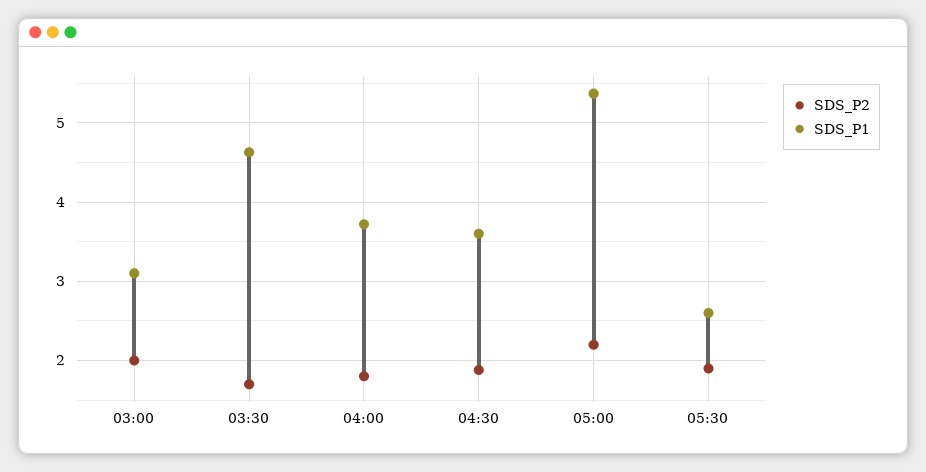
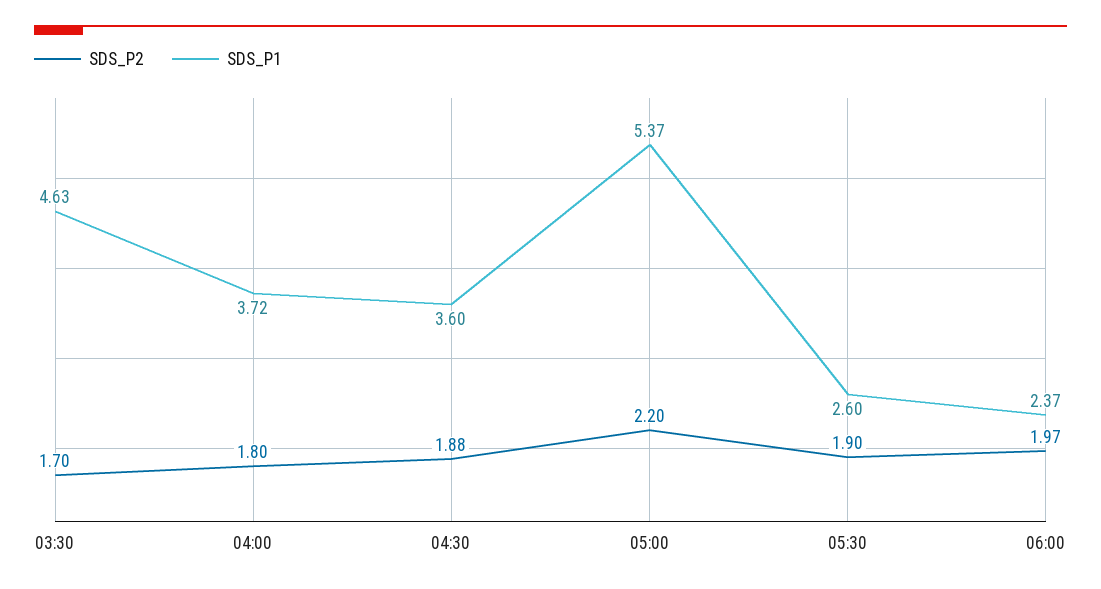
SDS_P2, 03:00: 2 -> none
SDS_P1, 03:00: 3.1 -> none
SDS_P2, 06:00: none -> 1.97
SDS_P1, 06:00: none -> 2.37

